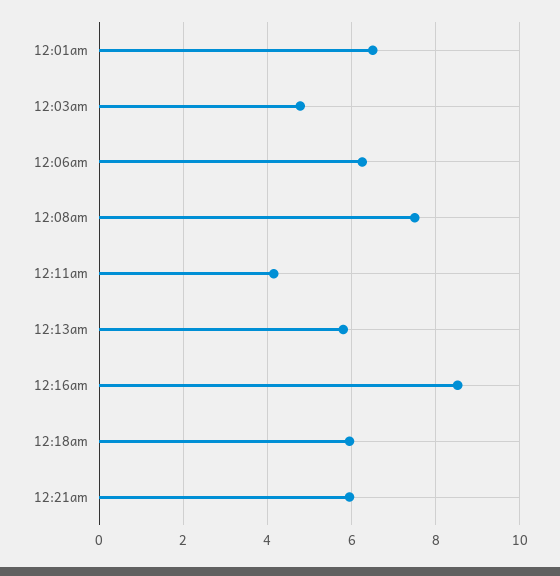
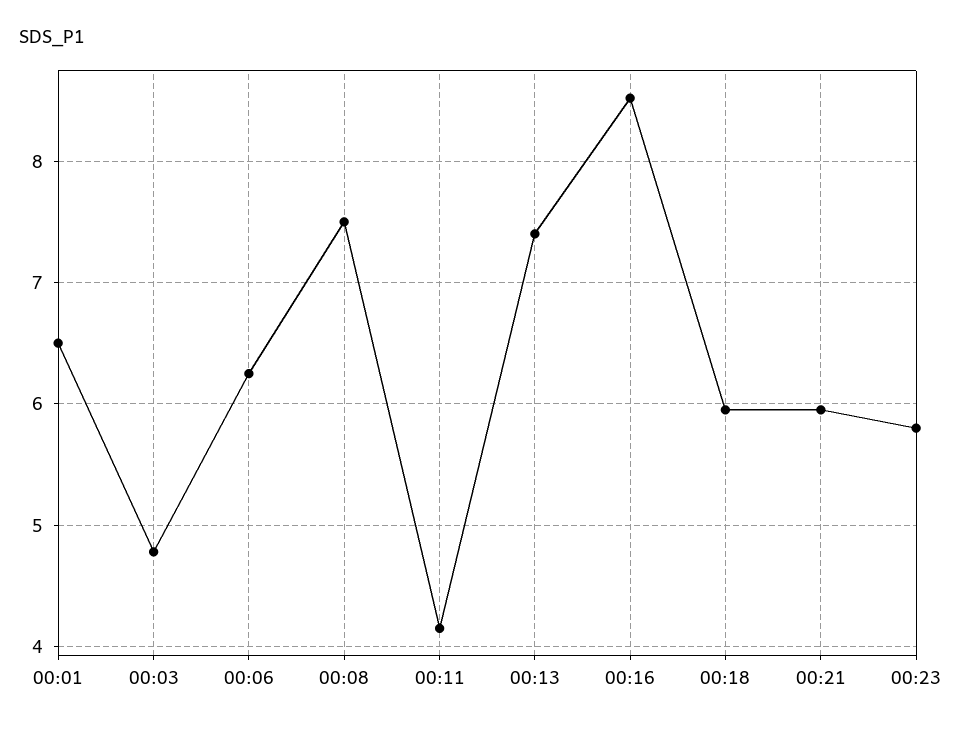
12:13am: 5.8 -> 7.4
00:23: none -> 5.8

